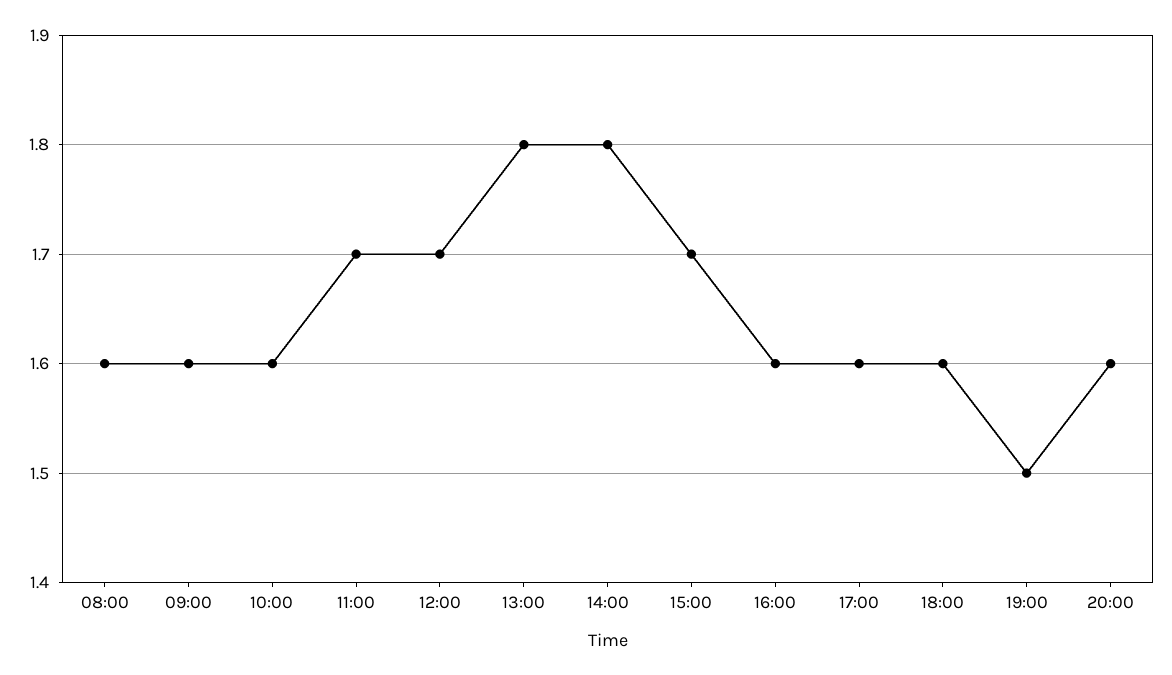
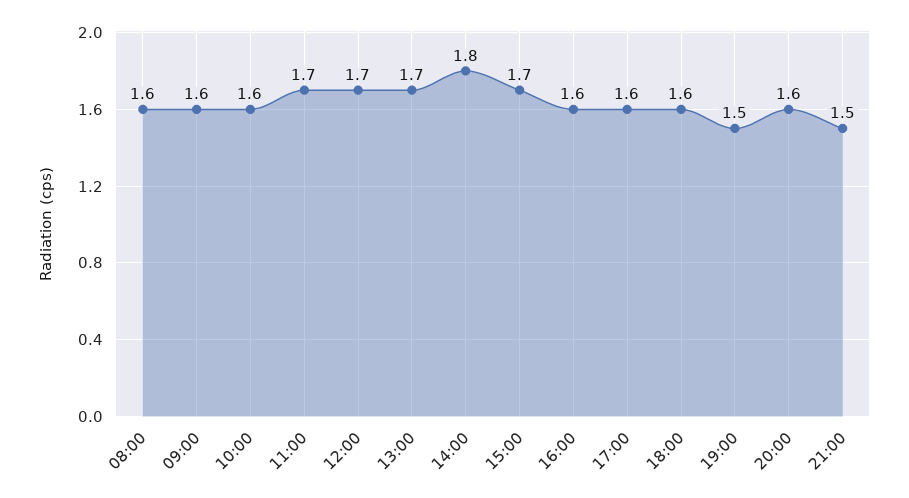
13:00: 1.8 -> 1.7
21:00: none -> 1.5

